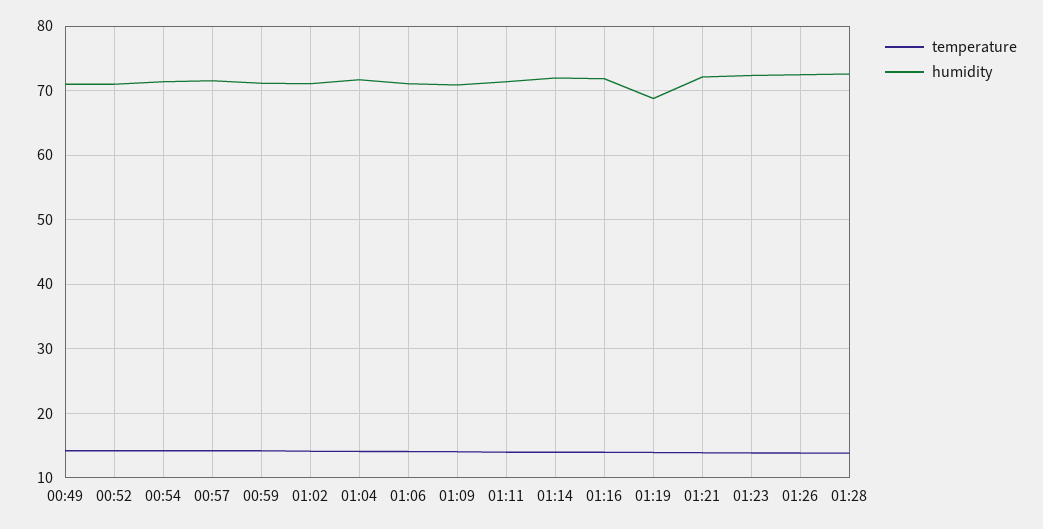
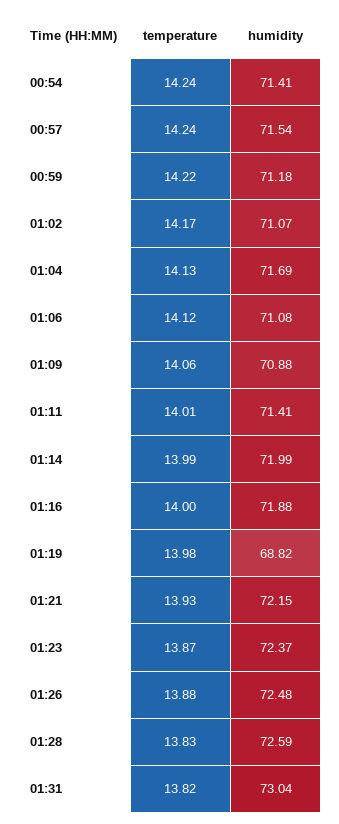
temperature, 00:49: 14 -> none
humidity, 00:49: 71 -> none
temperature, 00:52: 14 -> none
humidity, 00:52: 71 -> none
temperature, 01:31: none -> 13.82
humidity, 01:31: none -> 73.04

